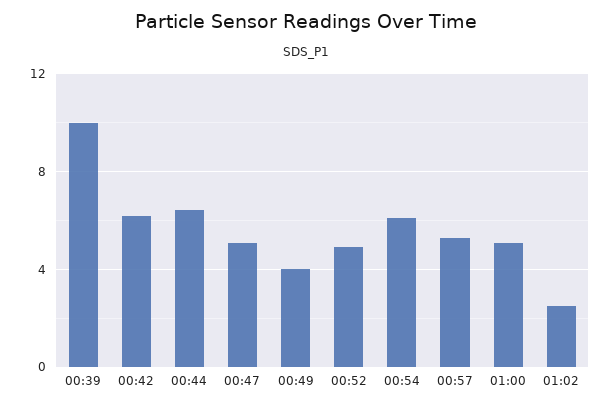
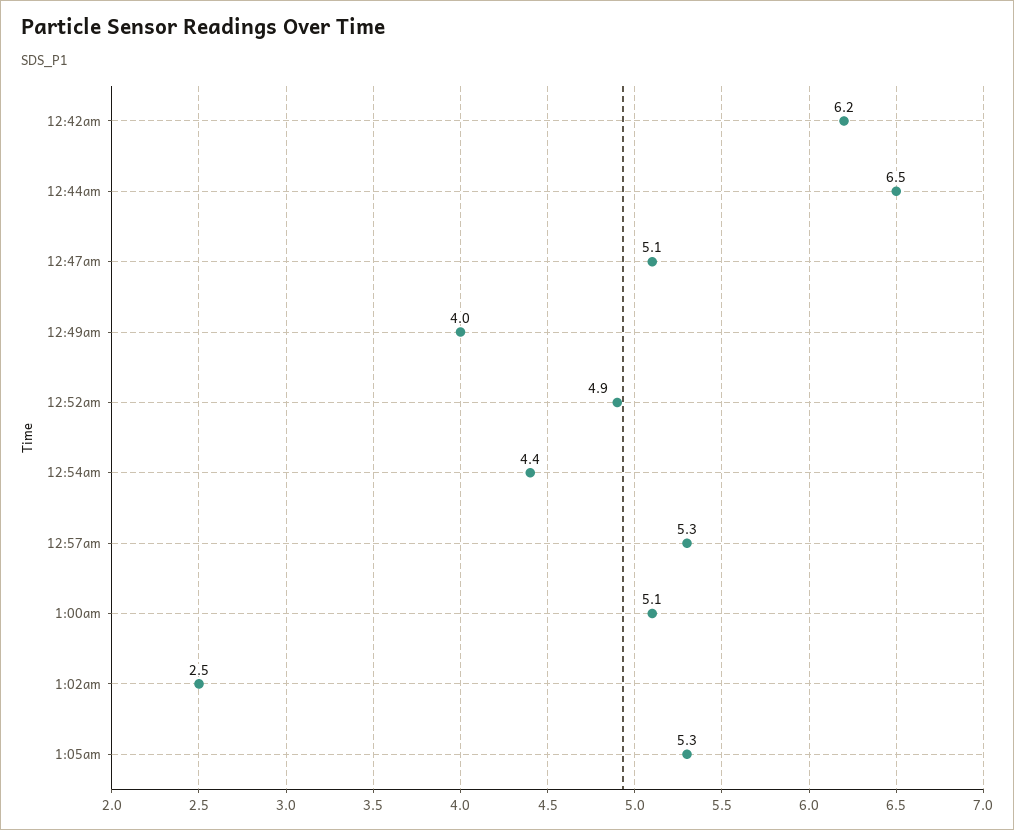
00:39: 10 -> none
00:54: 6 -> 4.4
1:05am: none -> 5.3

